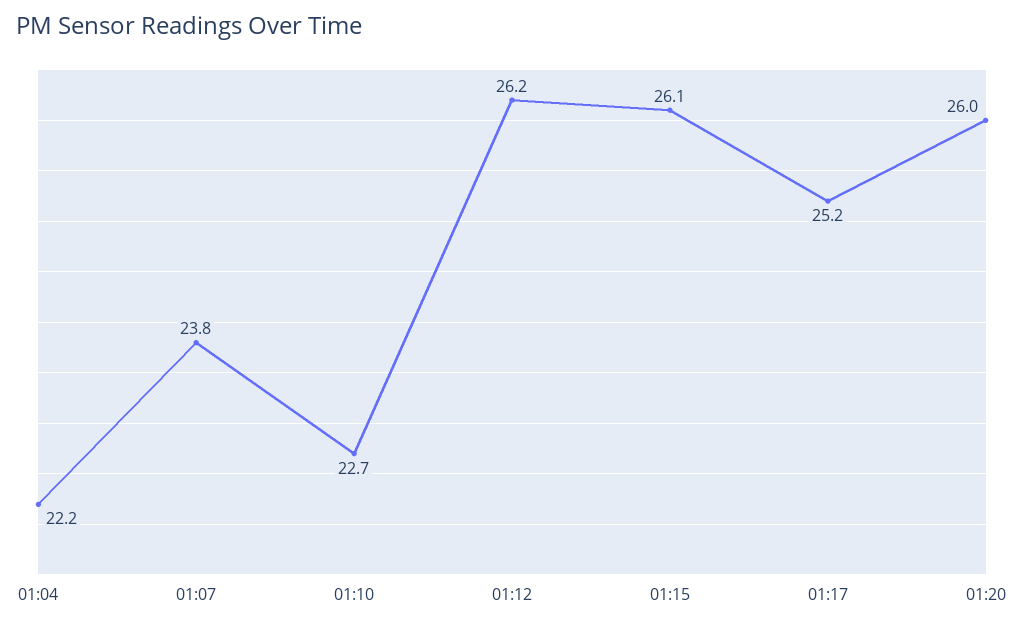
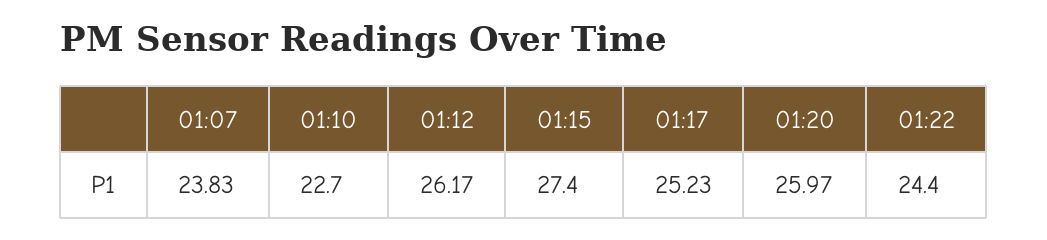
01:04: 22.2 -> none
01:15: 26.1 -> 27.4
01:22: none -> 24.4

